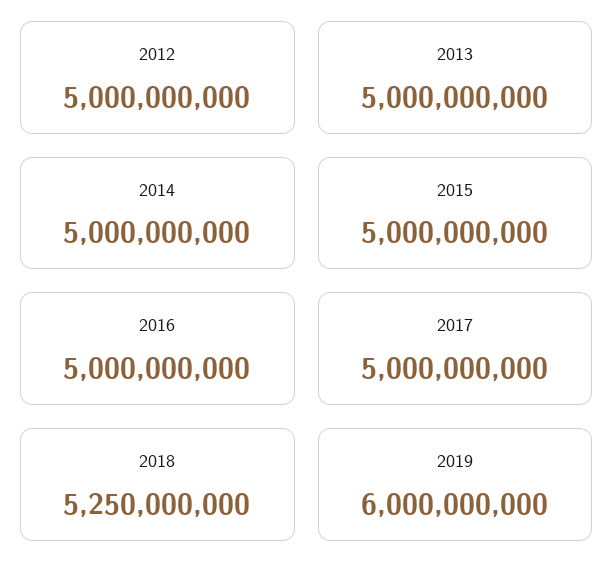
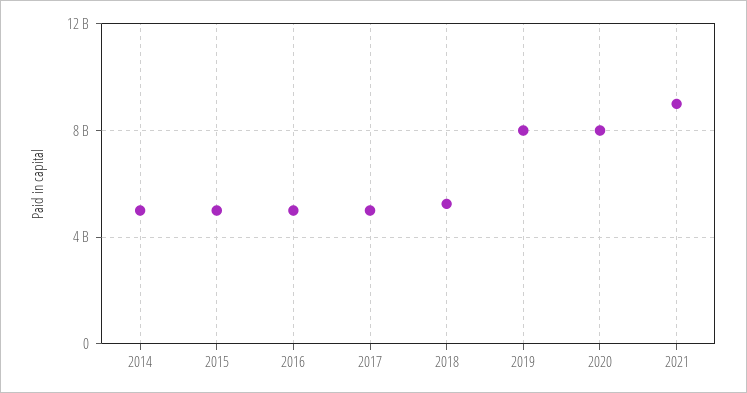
2012: 5000000000 -> none
2013: 5000000000 -> none
2019: 6000000000 -> 8000000000
2020: none -> 8000000000
2021: none -> 9000000000

